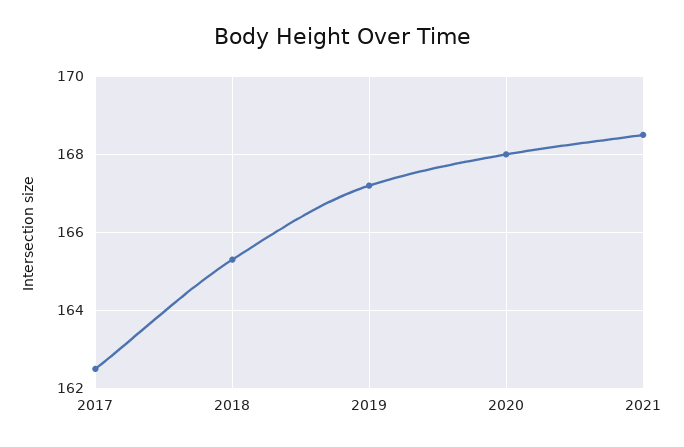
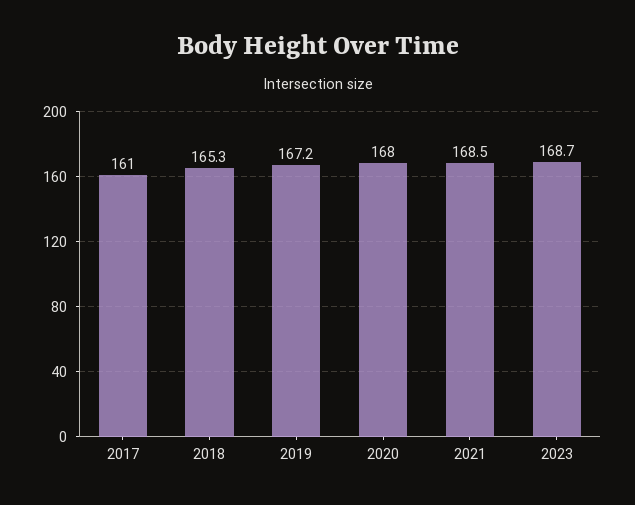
2017: 162.5 -> 161
2023: none -> 168.7

